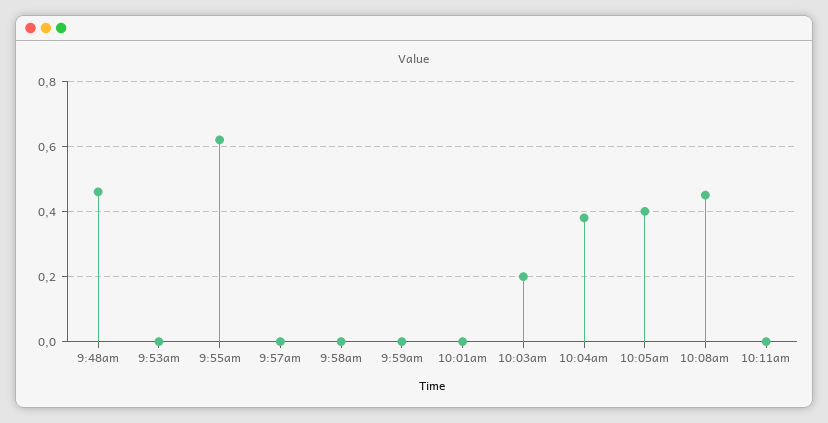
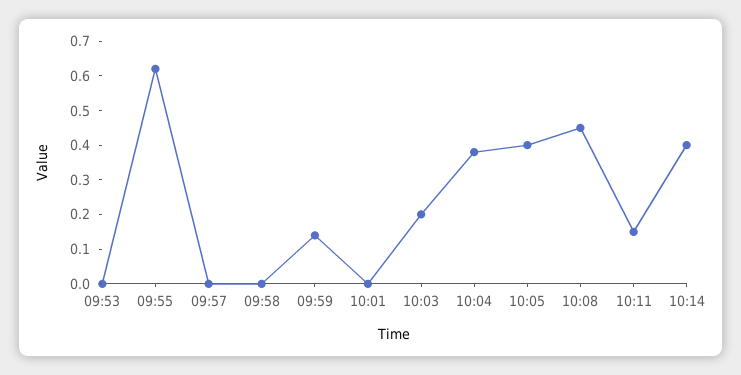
9:48am: 0.45 -> none
9:59am: 0 -> 0.15
10:11am: 0 -> 0.15
10:14: none -> 0.4

